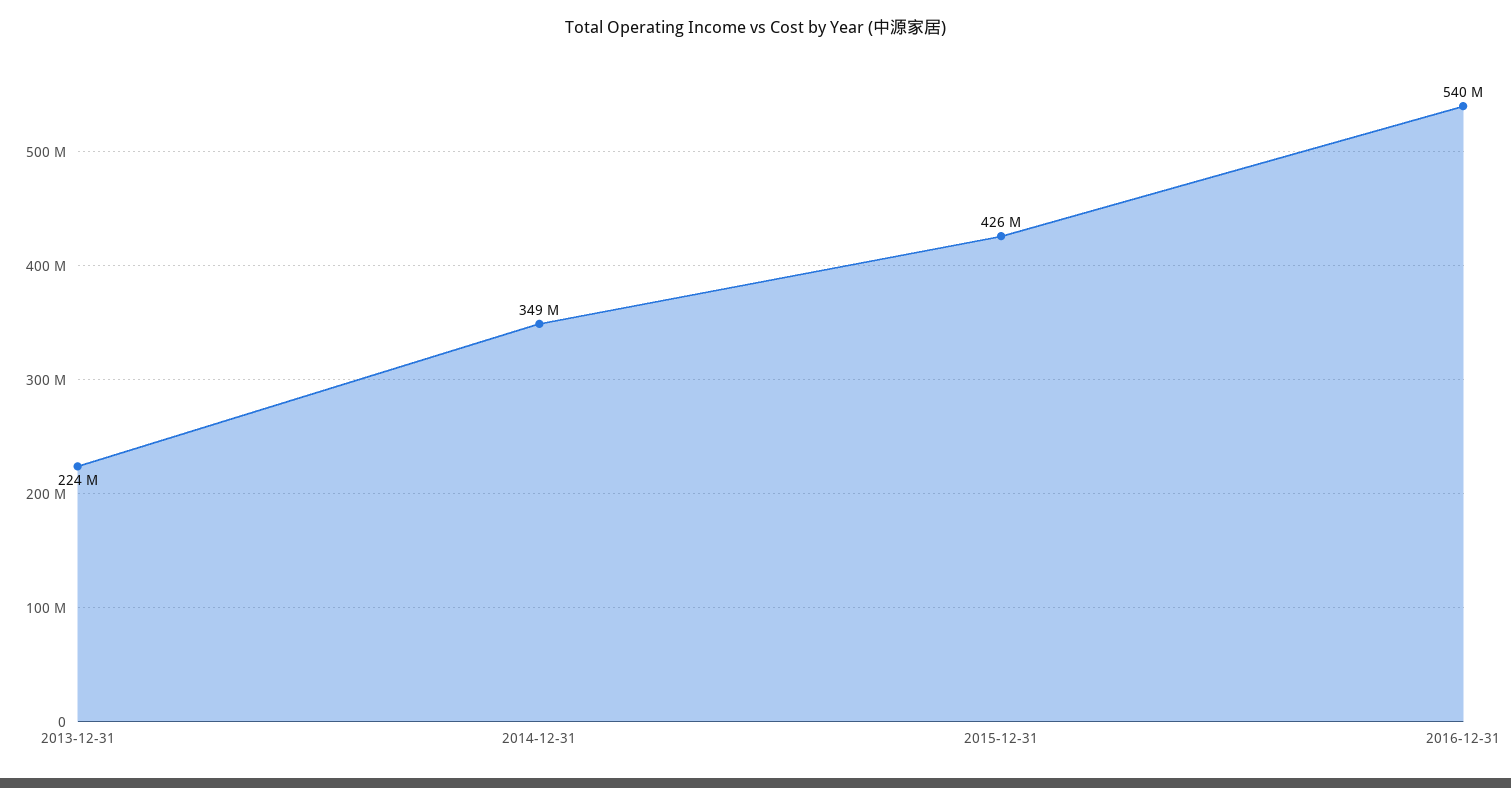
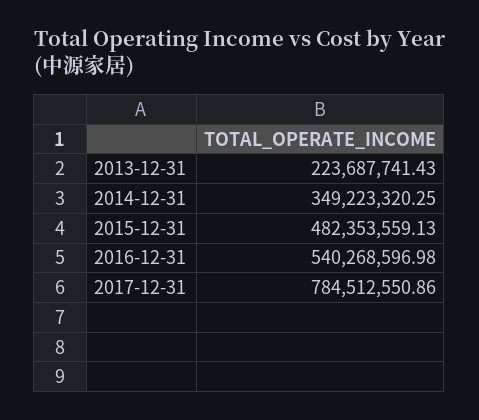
2015-12-31: 426000000 -> 482353559.13
2017-12-31: none -> 784512550.86

